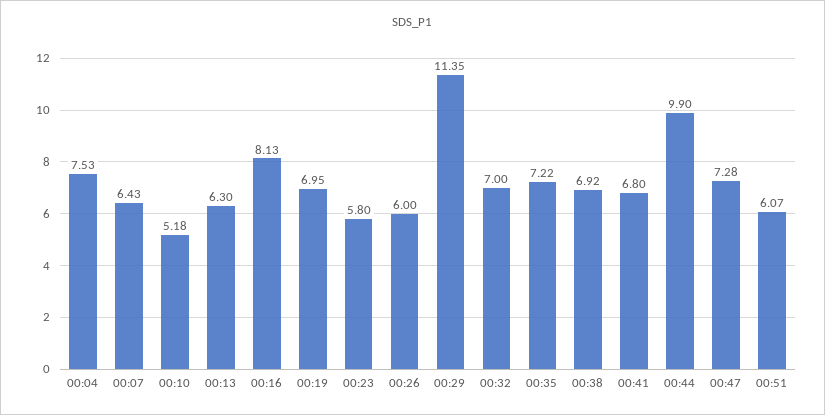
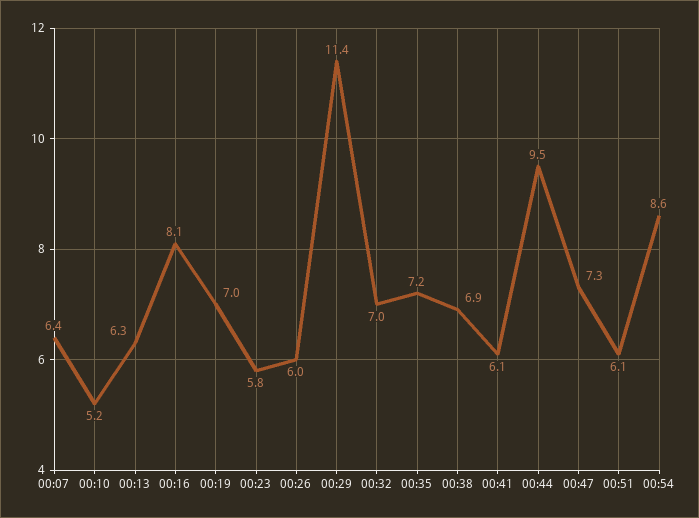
00:04: 7.53 -> none
00:41: 6.8 -> 6.1
00:44: 9.9 -> 9.5
00:54: none -> 8.6

